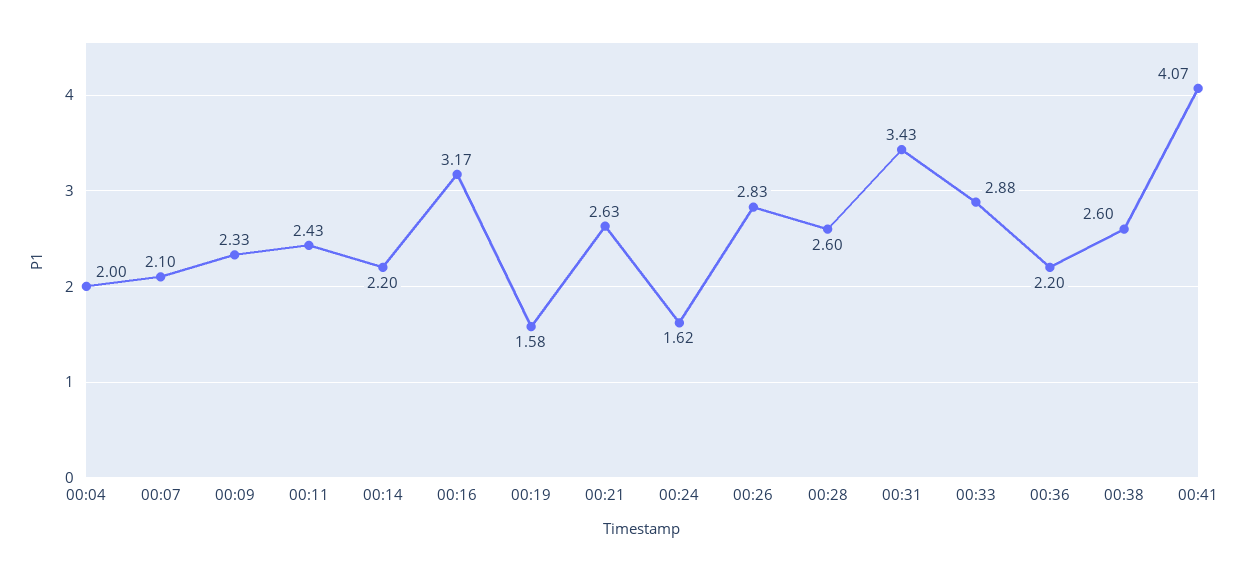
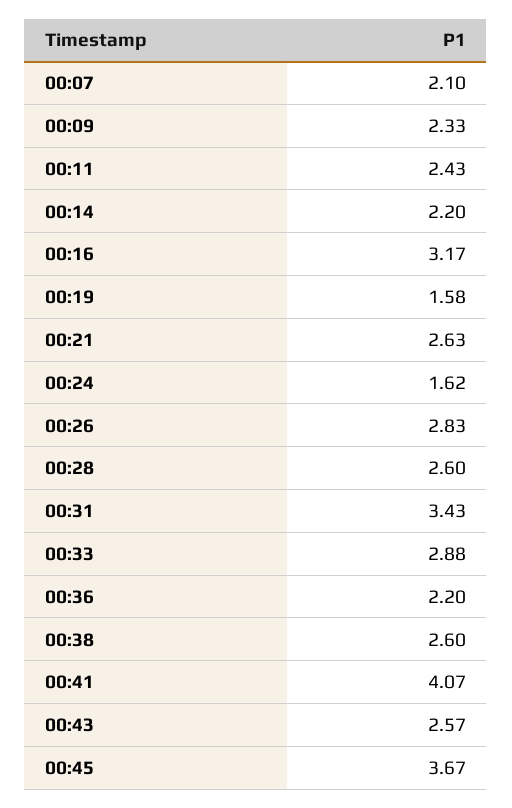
00:04: 2 -> none
00:43: none -> 2.57
00:45: none -> 3.67

